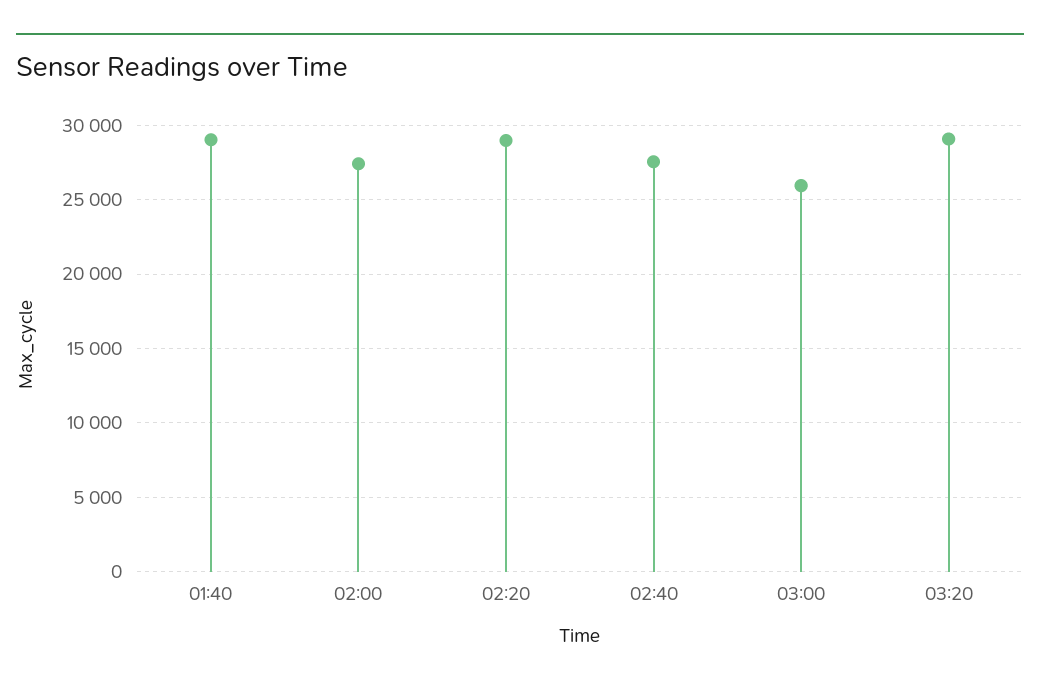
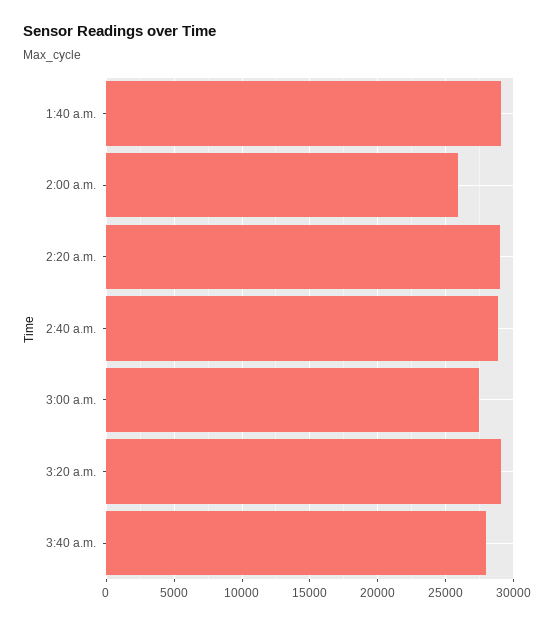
02:00: 27500 -> 26000
02:40: 27500 -> 29000
03:00: 26000 -> 27500
3:40 a.m.: none -> 28000

